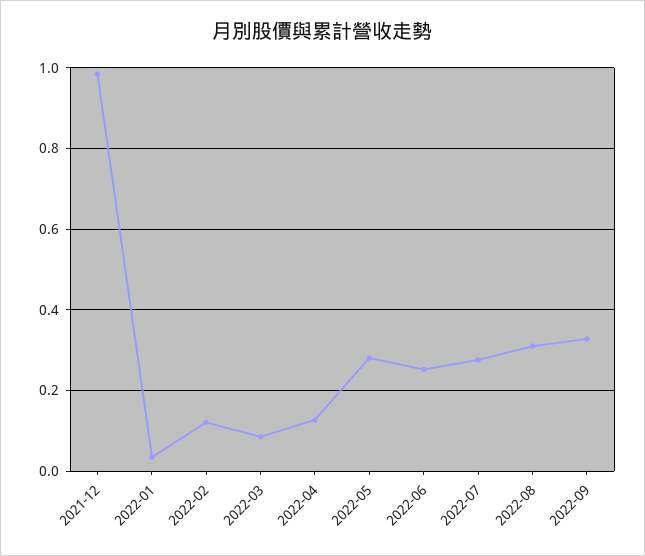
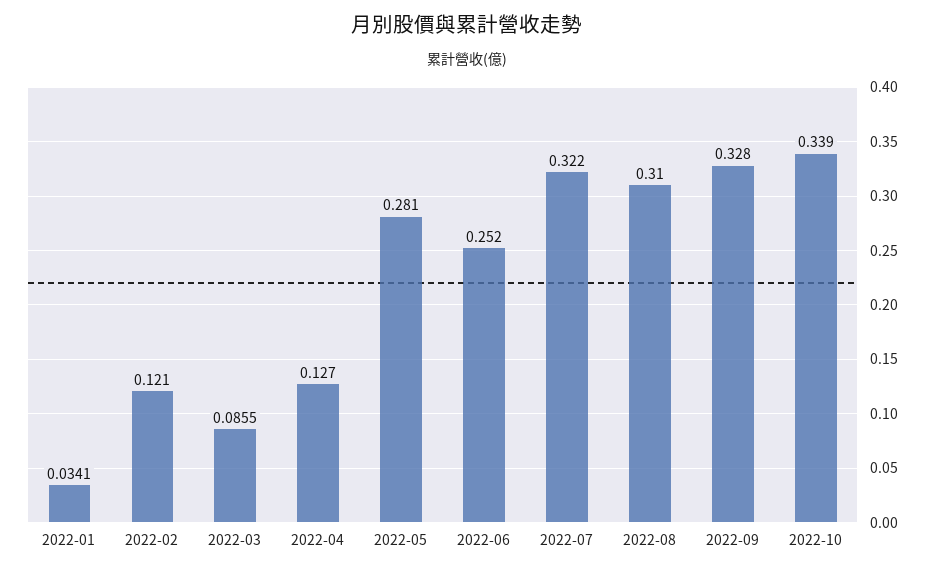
2021-12: 0.98 -> none
2022-07: 0.28 -> 0.322
2022-10: none -> 0.339

